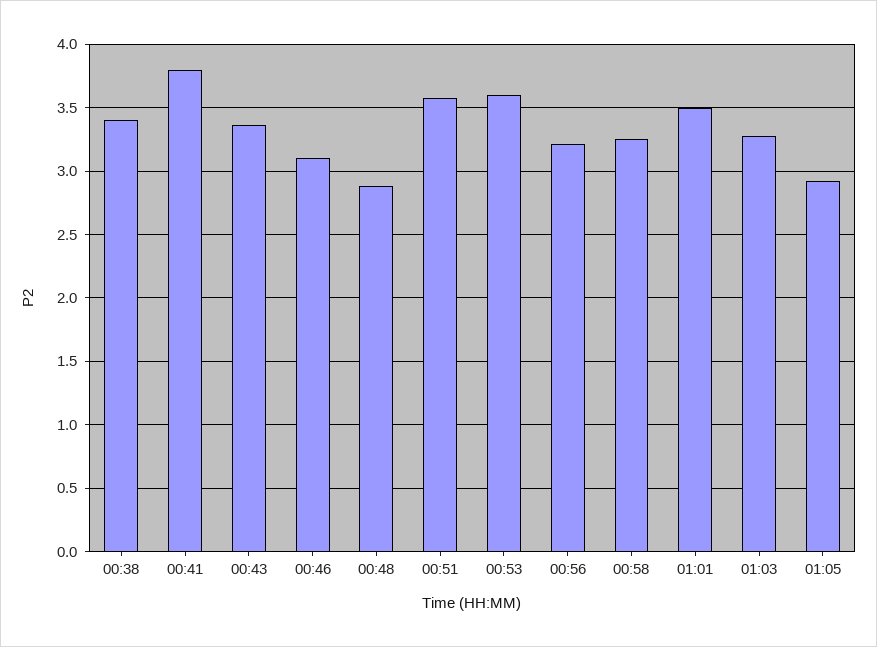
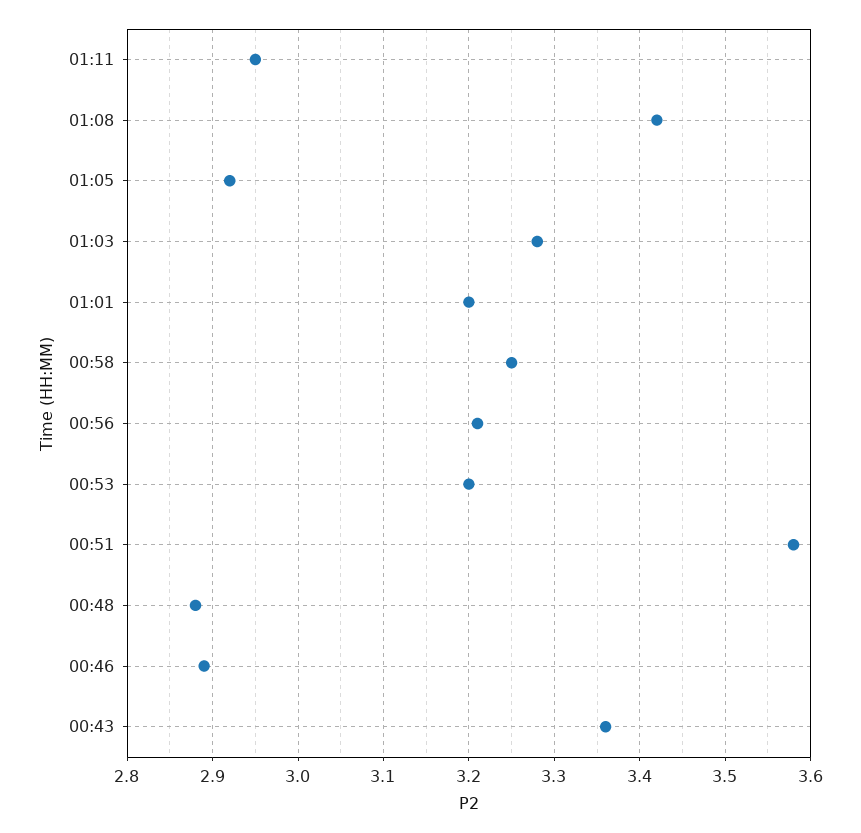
00:38: 3.4 -> none
00:41: 3.8 -> none
00:46: 3.1 -> 2.89
00:53: 3.6 -> 3.2
01:01: 3.5 -> 3.2
01:11: none -> 2.95
01:08: none -> 3.42

